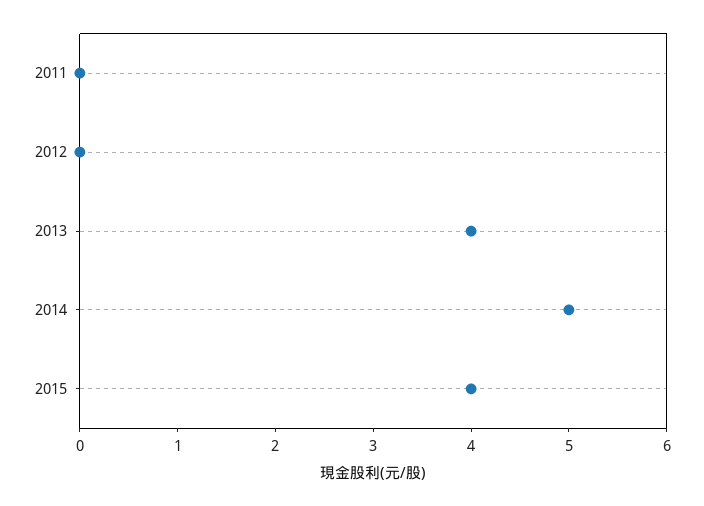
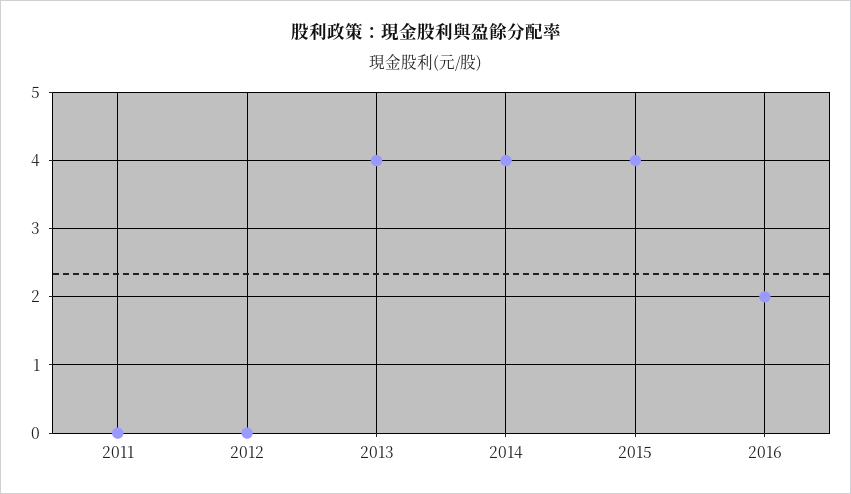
2014: 5 -> 4
2016: none -> 2

